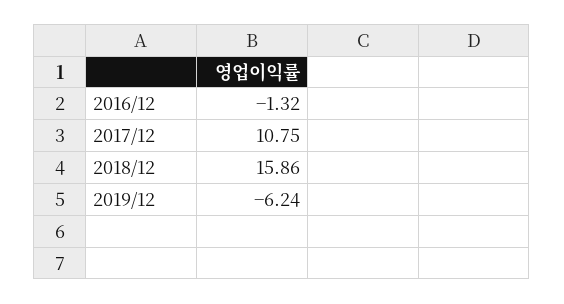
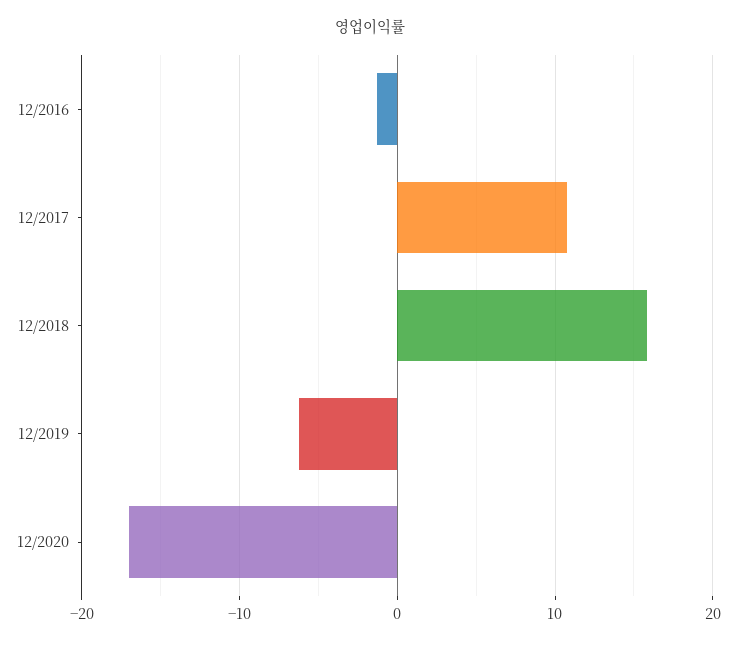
12/2020: none -> -17

